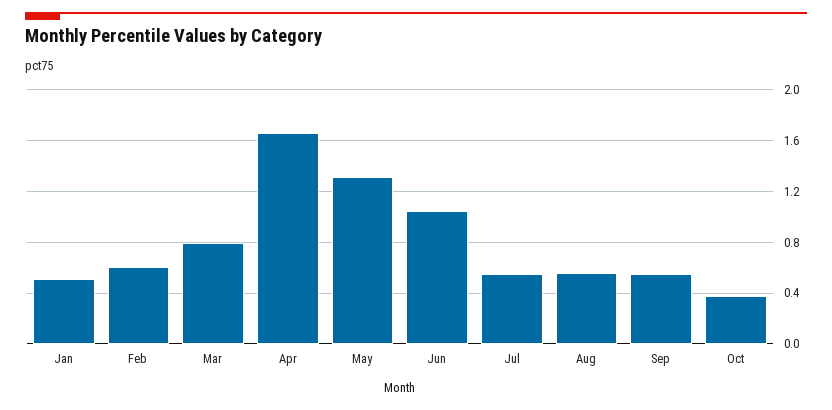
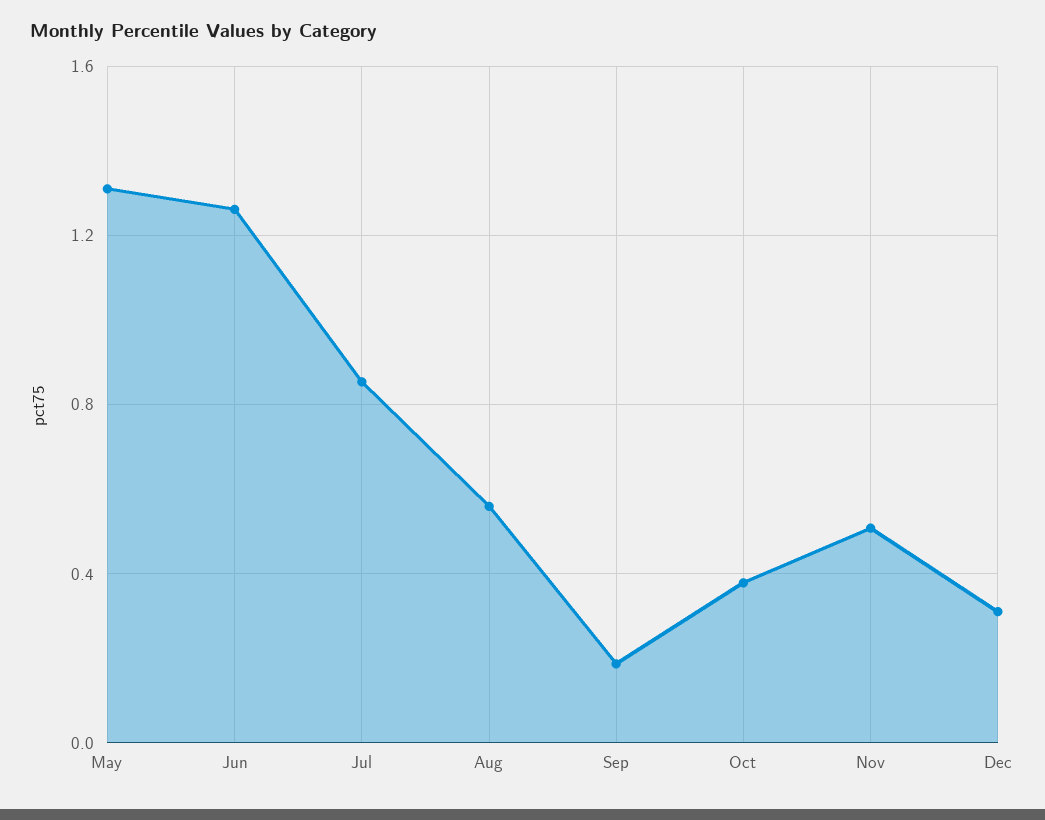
Jan: 0.5 -> none
Feb: 0.6 -> none
Mar: 0.8 -> none
Apr: 1.65 -> none
Jun: 1.05 -> 1.25
Jul: 0.55 -> 0.85
Sep: 0.55 -> 0.2
Nov: none -> 0.5
Dec: none -> 0.3

